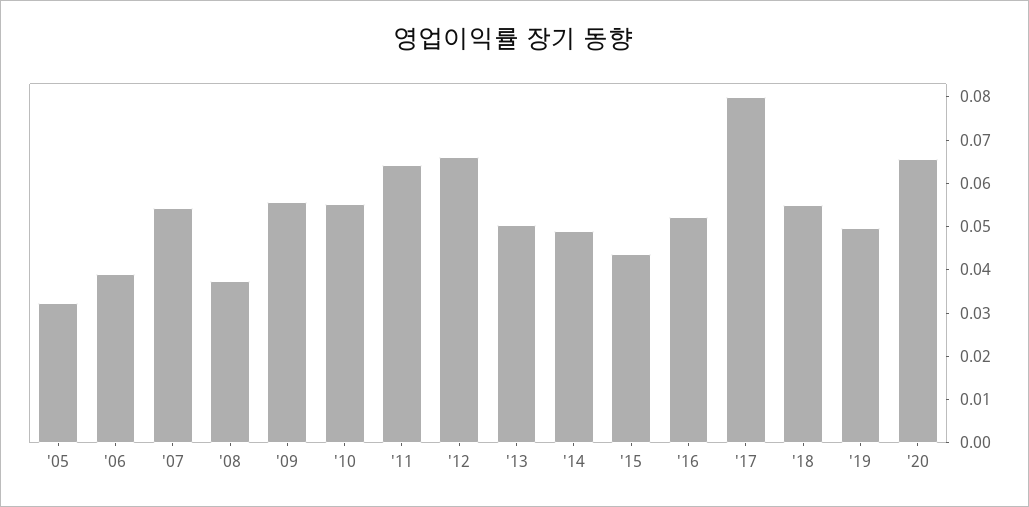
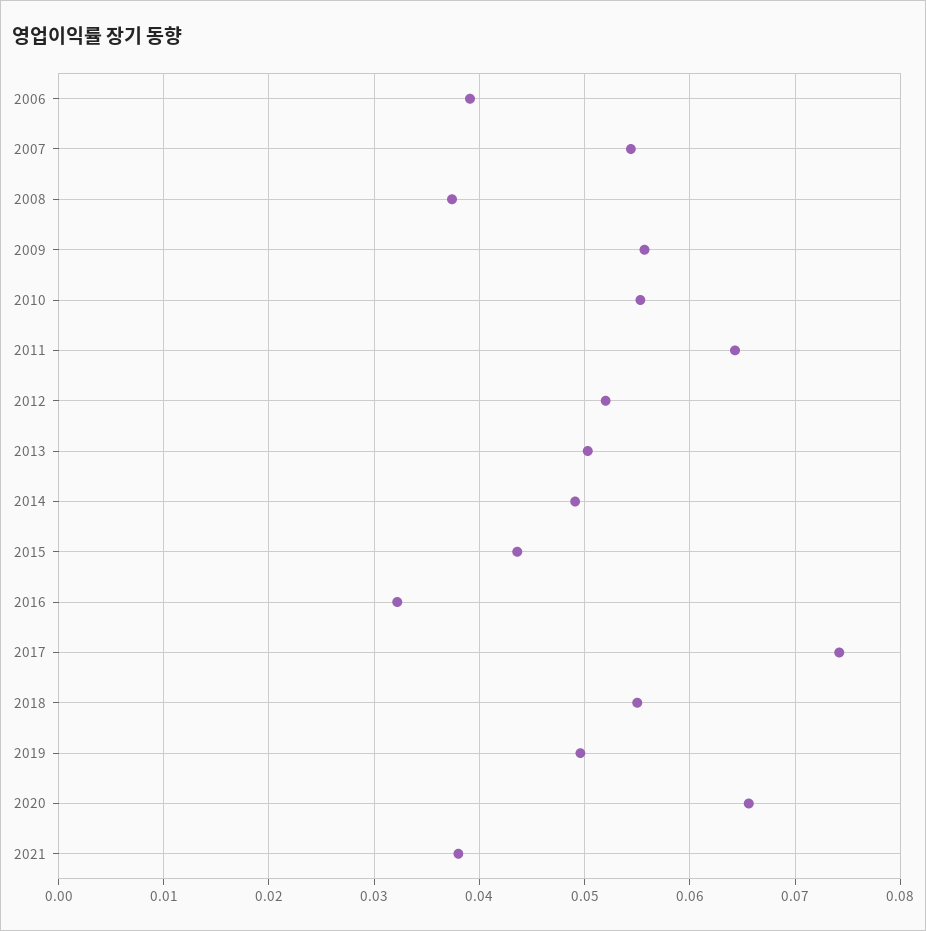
'05: 0.032 -> none
'12: 0.066 -> 0.052
'16: 0.052 -> 0.032
'17: 0.08 -> 0.074
2021: none -> 0.038

